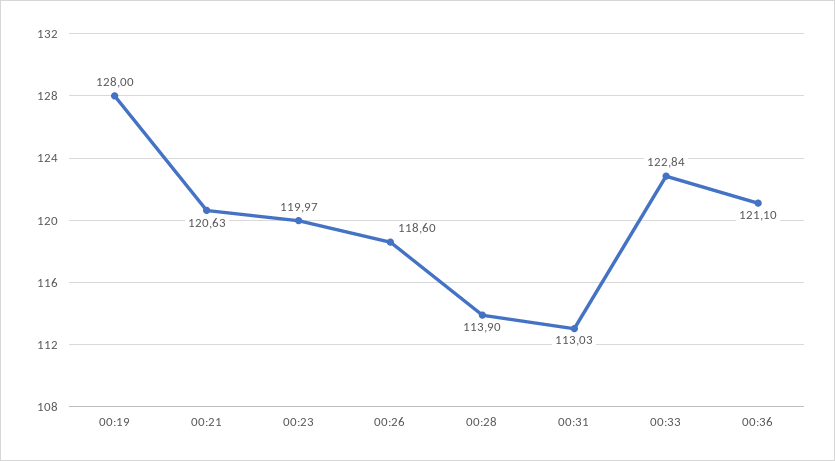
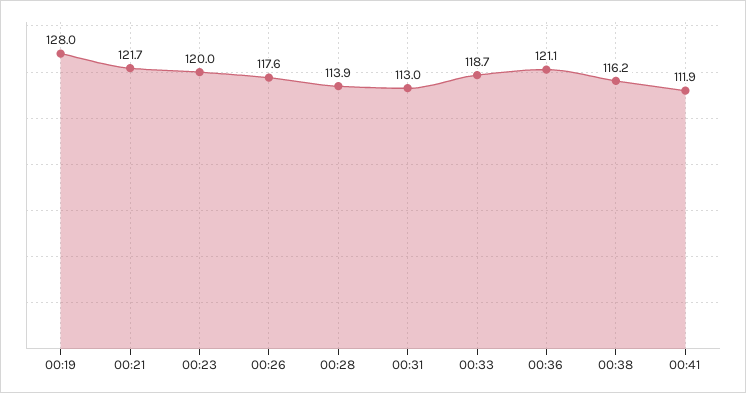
00:21: 120.63 -> 121.7
00:26: 118.6 -> 117.6
00:33: 122.84 -> 118.7
00:38: none -> 116.2
00:41: none -> 111.9

